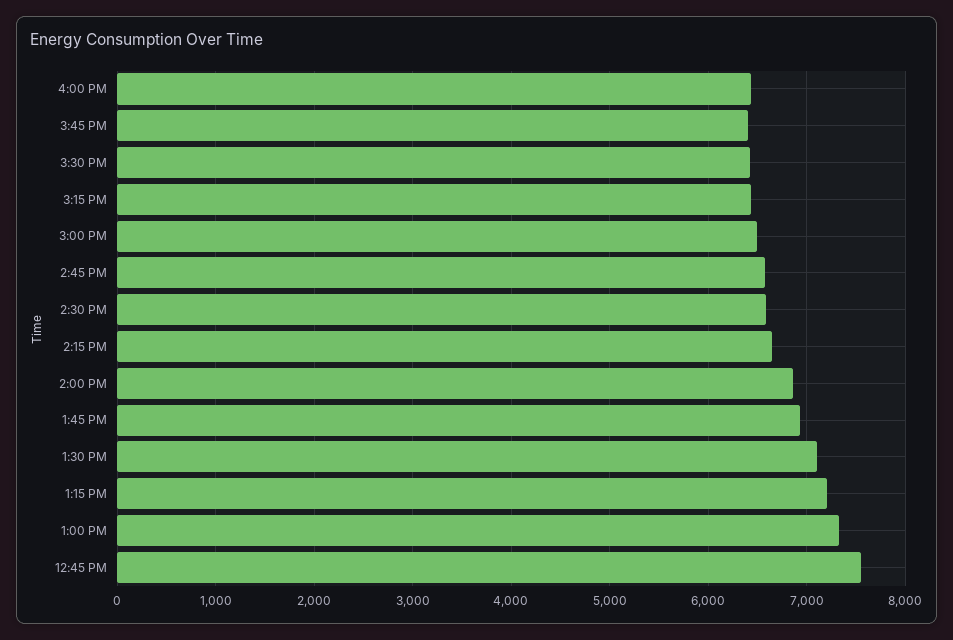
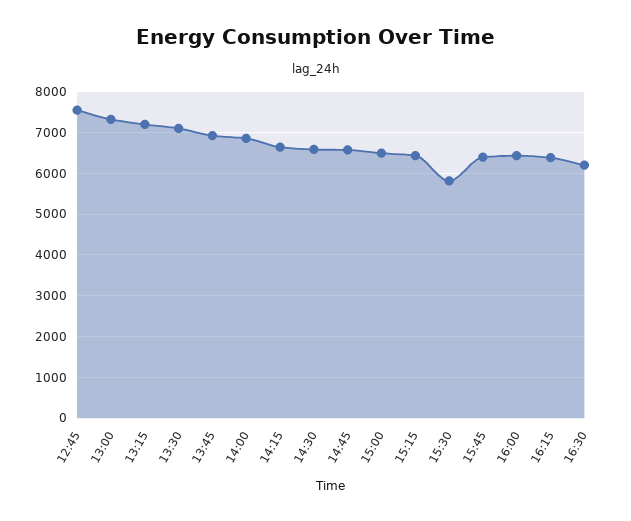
3:30 PM: 6400 -> 5800
16:15: none -> 6400
16:30: none -> 6200

